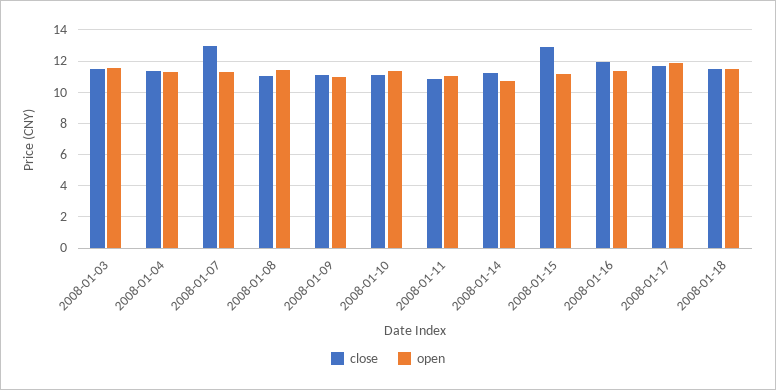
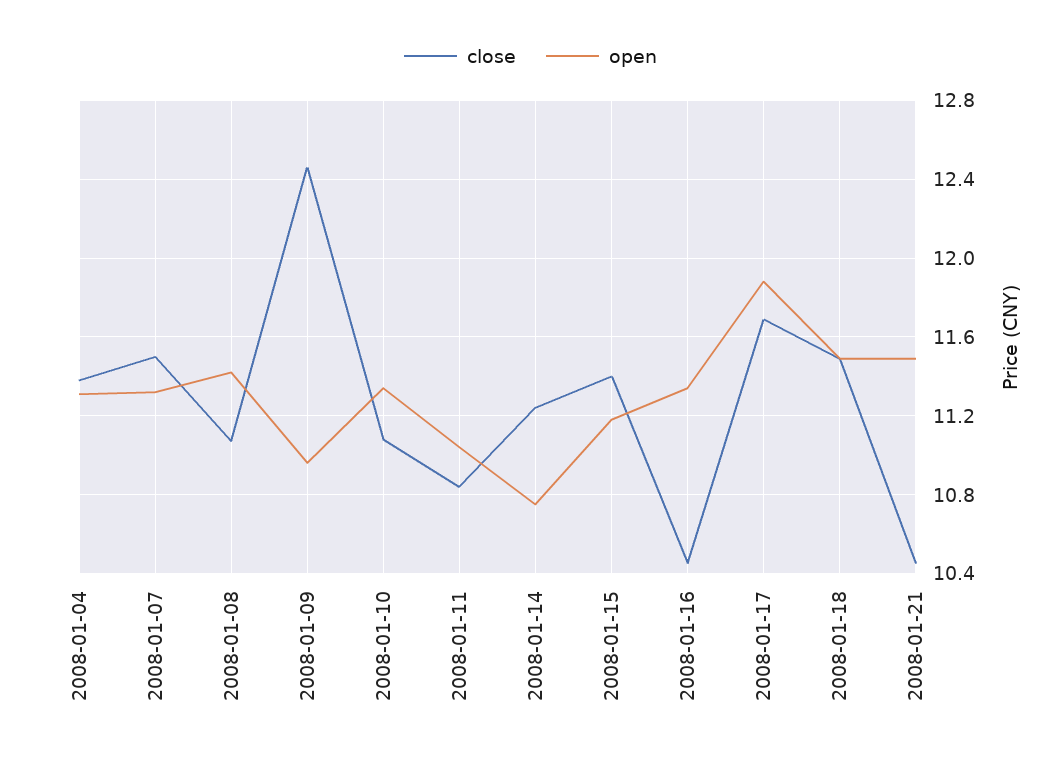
close, 2008-01-03: 11.5 -> none
open, 2008-01-03: 11.5 -> none
close, 2008-01-07: 13 -> 11.5
close, 2008-01-09: 11 -> 12.45
close, 2008-01-15: 13 -> 11.4
close, 2008-01-16: 12 -> 10.45
close, 2008-01-21: none -> 10.45
open, 2008-01-21: none -> 11.5

